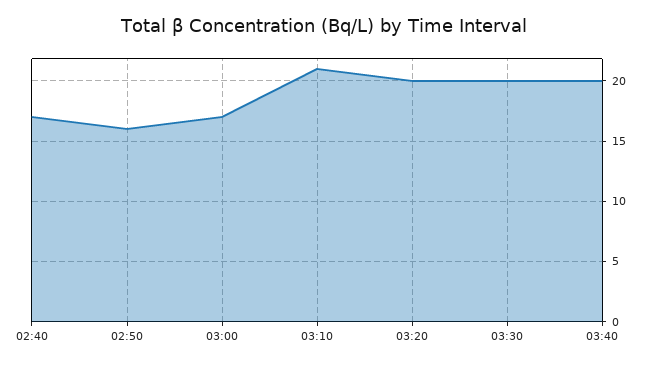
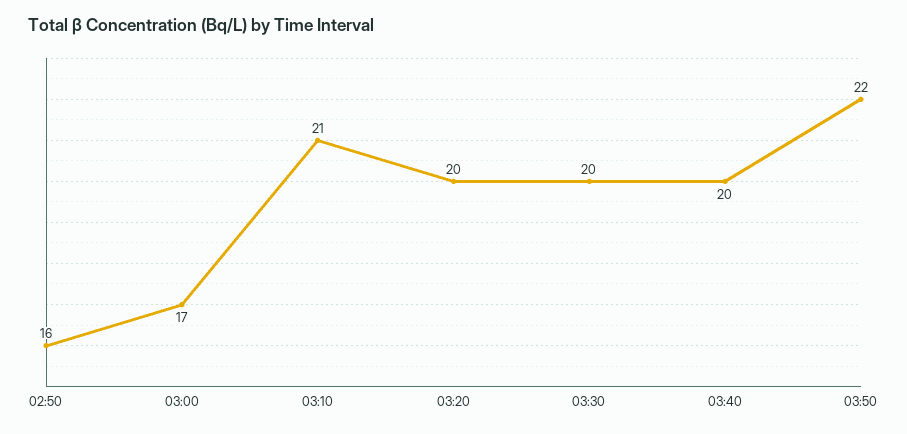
02:40: 17 -> none
03:50: none -> 22

